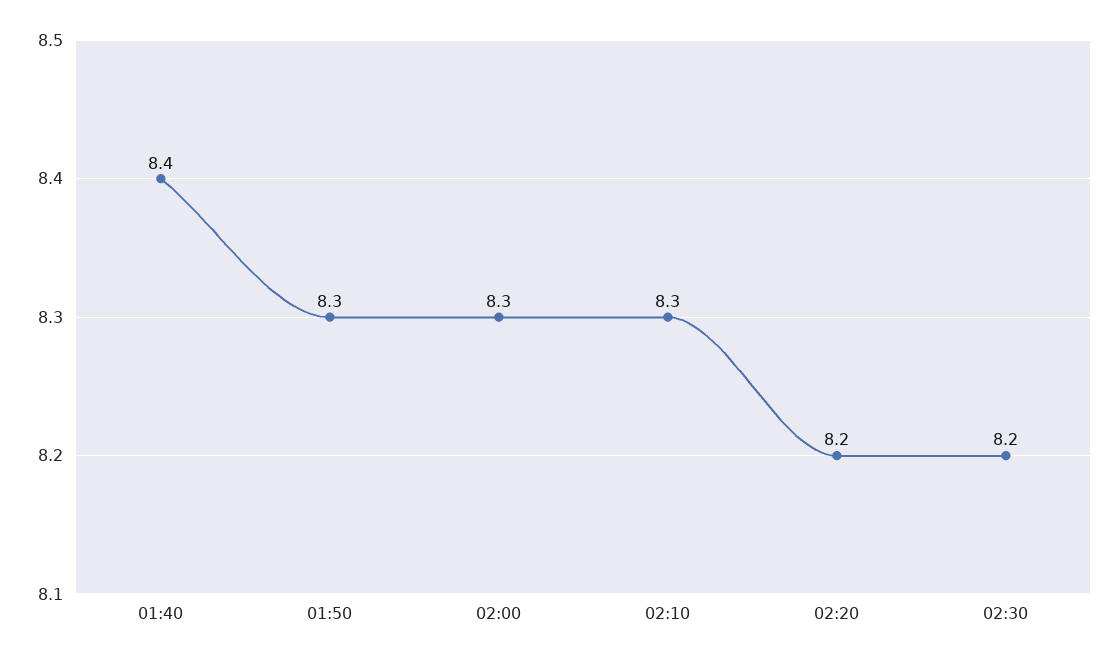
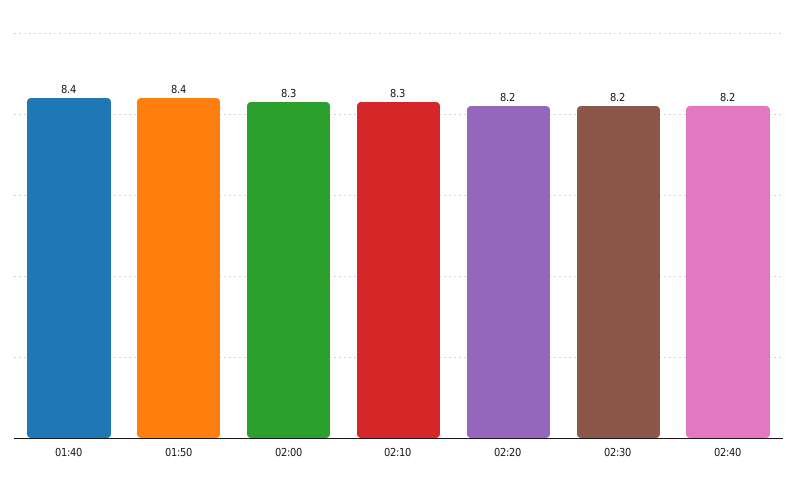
01:50: 8.3 -> 8.4
02:40: none -> 8.2

